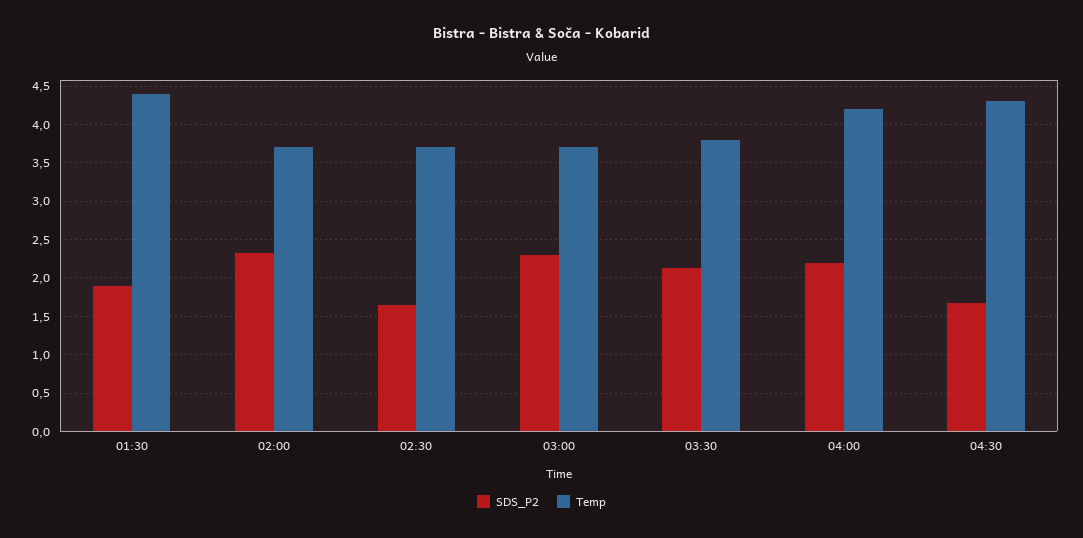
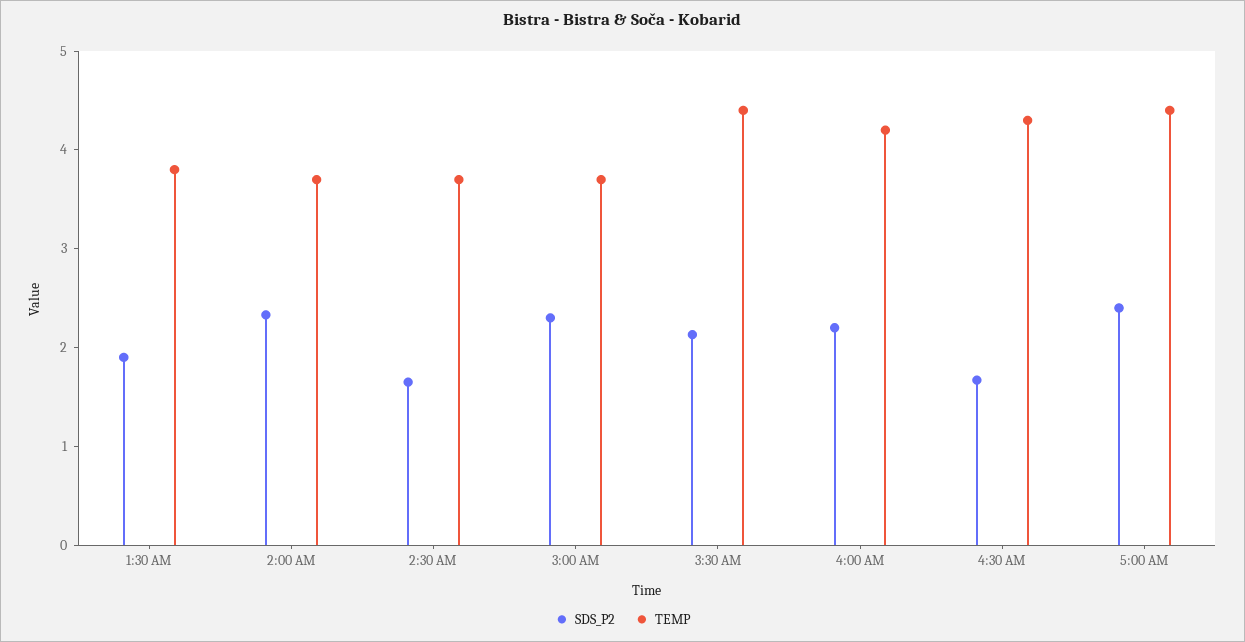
Temp, 01:30: 4.4 -> 3.8
Temp, 03:30: 3.8 -> 4.4
SDS_P2, 5:00 AM: none -> 2.4
Temp, 5:00 AM: none -> 4.4

